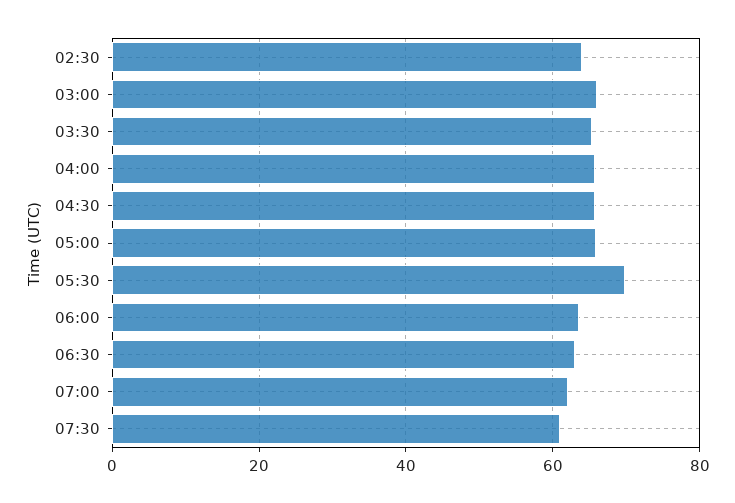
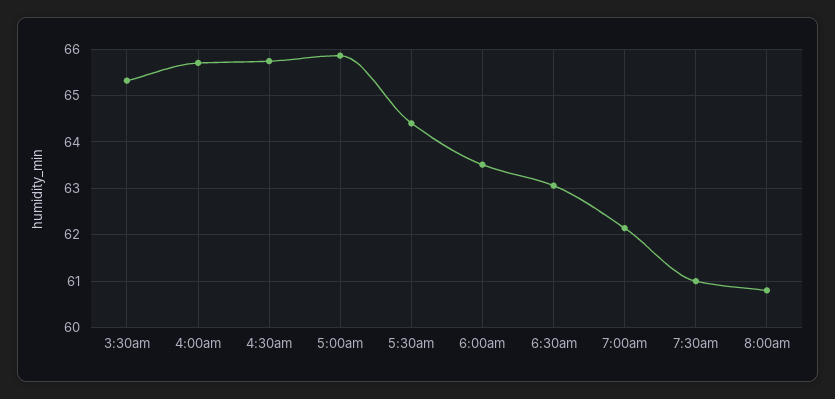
02:30: 64 -> none
03:00: 66 -> none
05:30: 70 -> 64.4
8:00am: none -> 60.8

